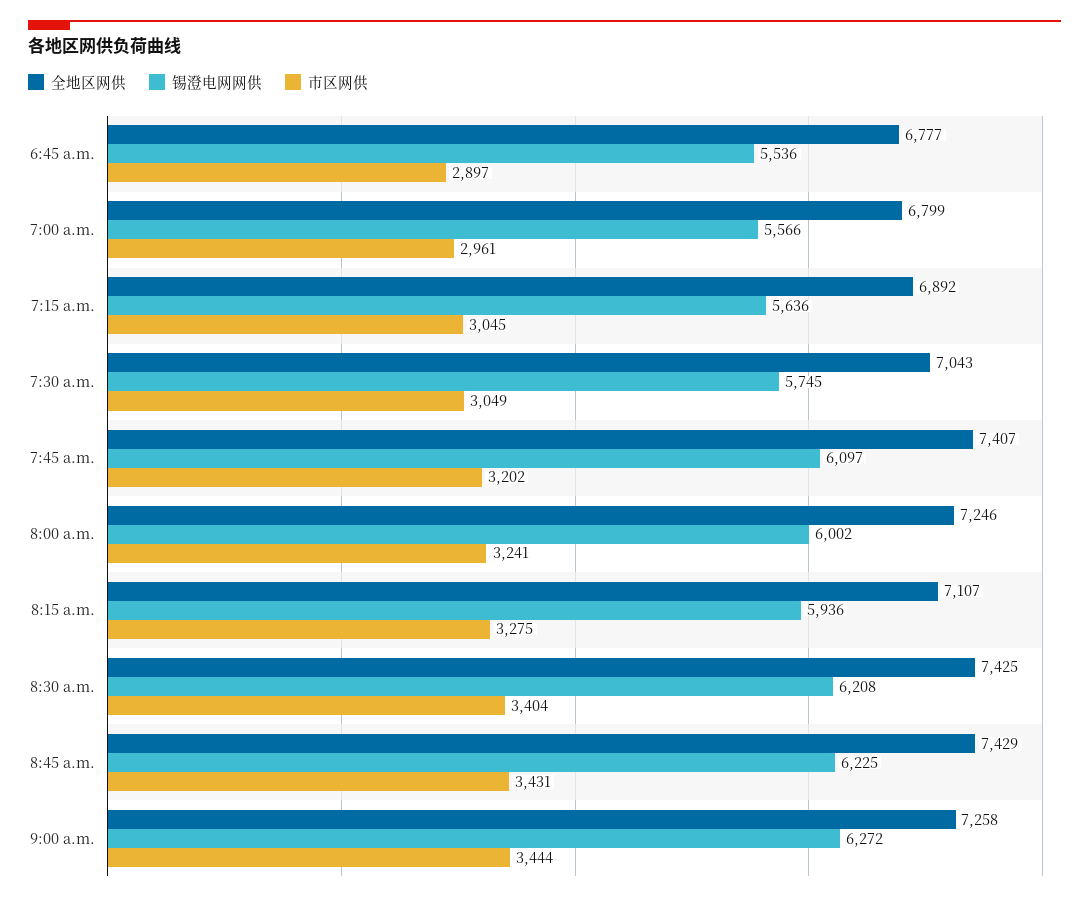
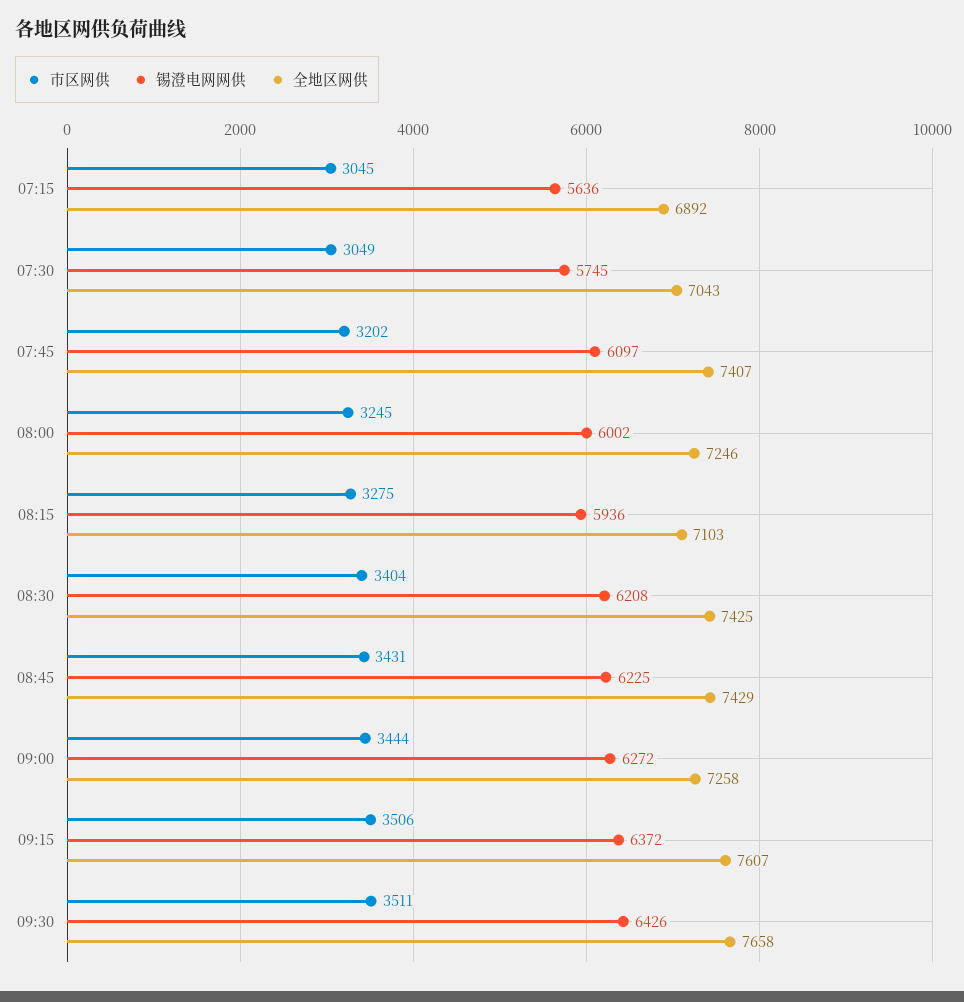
全地区网供, 6:45 a.m.: 6777 -> none
锡澄电网网供, 6:45 a.m.: 5536 -> none
市区网供, 6:45 a.m.: 2897 -> none
全地区网供, 7:00 a.m.: 6799 -> none
锡澄电网网供, 7:00 a.m.: 5566 -> none
市区网供, 7:00 a.m.: 2961 -> none
市区网供, 8:00 a.m.: 3241 -> 3245
全地区网供, 8:15 a.m.: 7107 -> 7103
市区网供, 09:15: none -> 3506
锡澄电网网供, 09:15: none -> 6372
全地区网供, 09:15: none -> 7607
市区网供, 09:30: none -> 3511
锡澄电网网供, 09:30: none -> 6426
全地区网供, 09:30: none -> 7658

